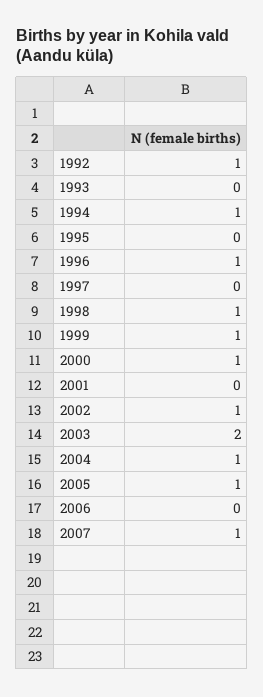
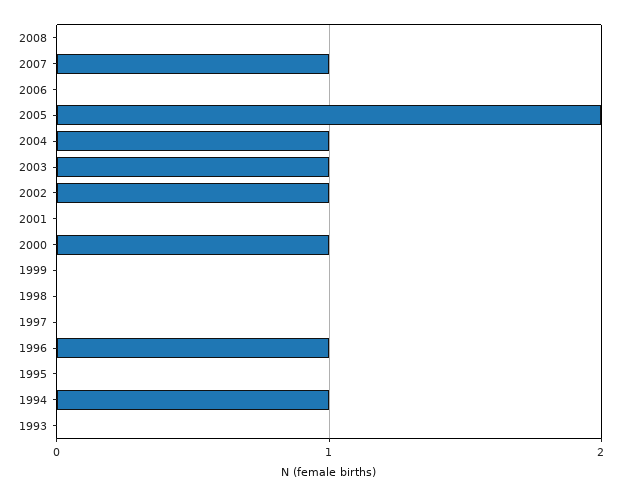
1992: 1 -> none
1998: 1 -> 0
1999: 1 -> 0
2003: 2 -> 1
2005: 1 -> 2
2008: none -> 0

